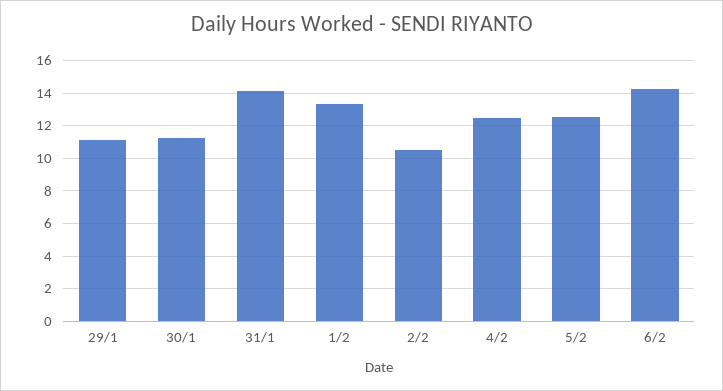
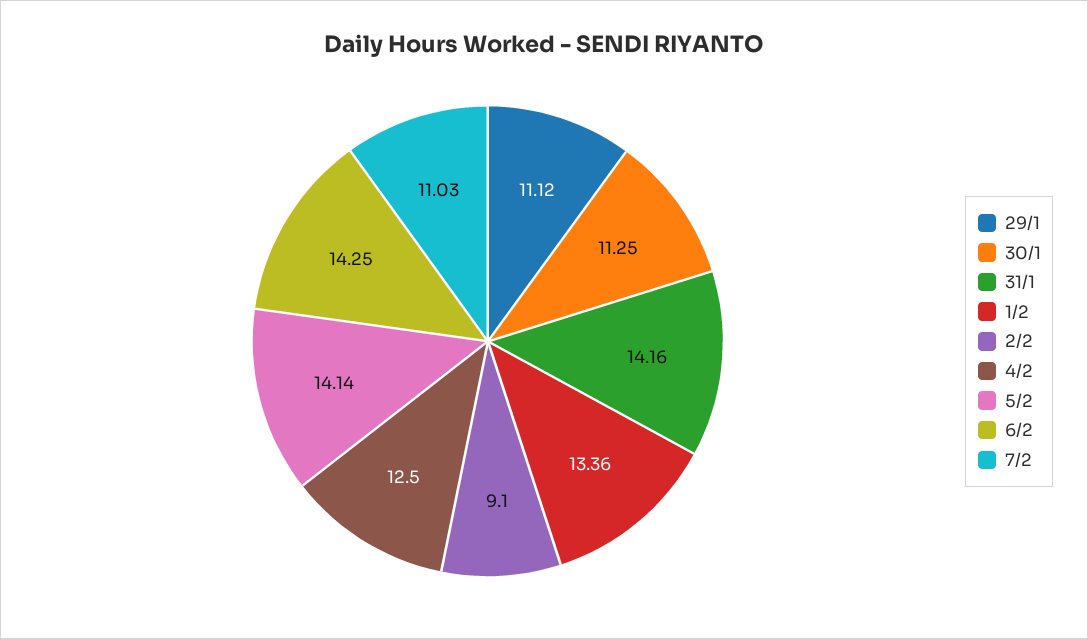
2/2: 10.5 -> 9.1
5/2: 12.5 -> 14.14
7/2: none -> 11.03

